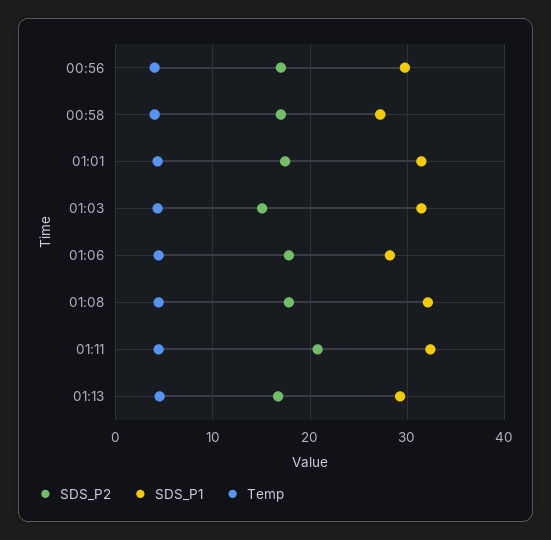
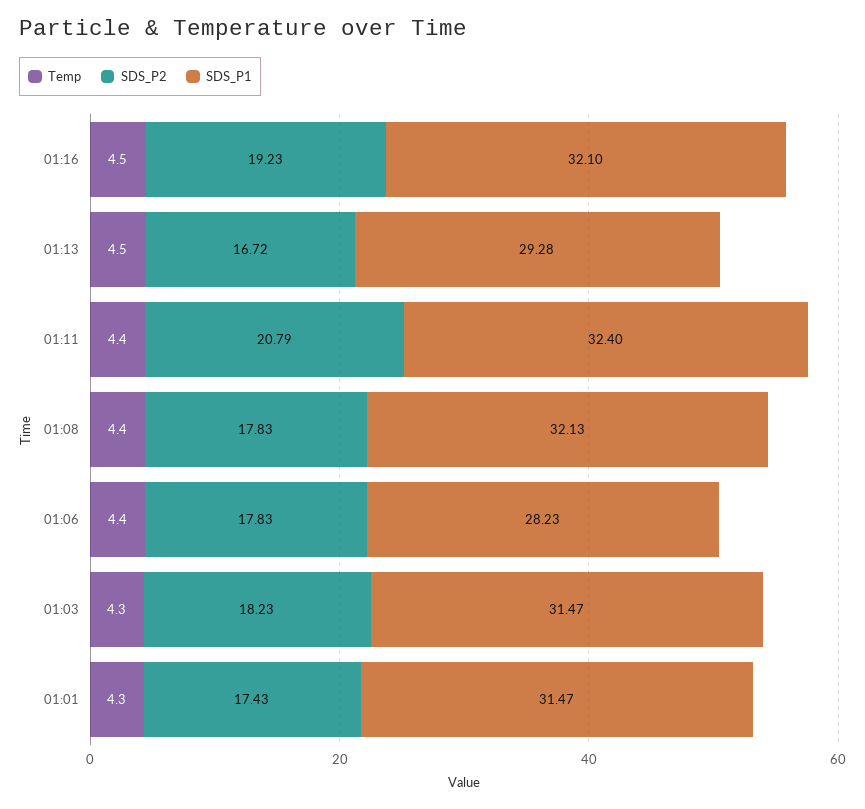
SDS_P2, 00:56: 17 -> none
SDS_P1, 00:56: 30 -> none
Temp, 00:56: 4 -> none
SDS_P2, 00:58: 17 -> none
SDS_P1, 00:58: 27 -> none
Temp, 00:58: 4 -> none
SDS_P2, 01:03: 15 -> 18.23
Temp, 01:16: none -> 4.5
SDS_P2, 01:16: none -> 19.23
SDS_P1, 01:16: none -> 32.1

